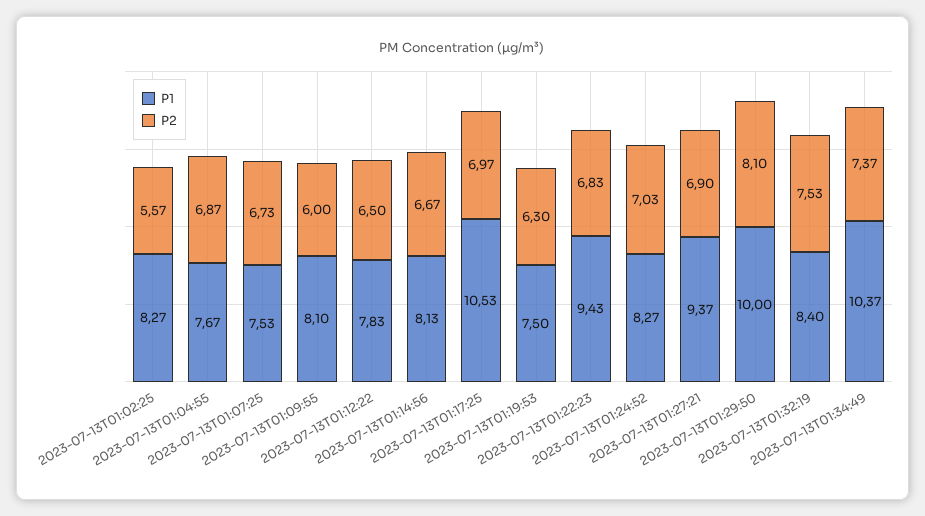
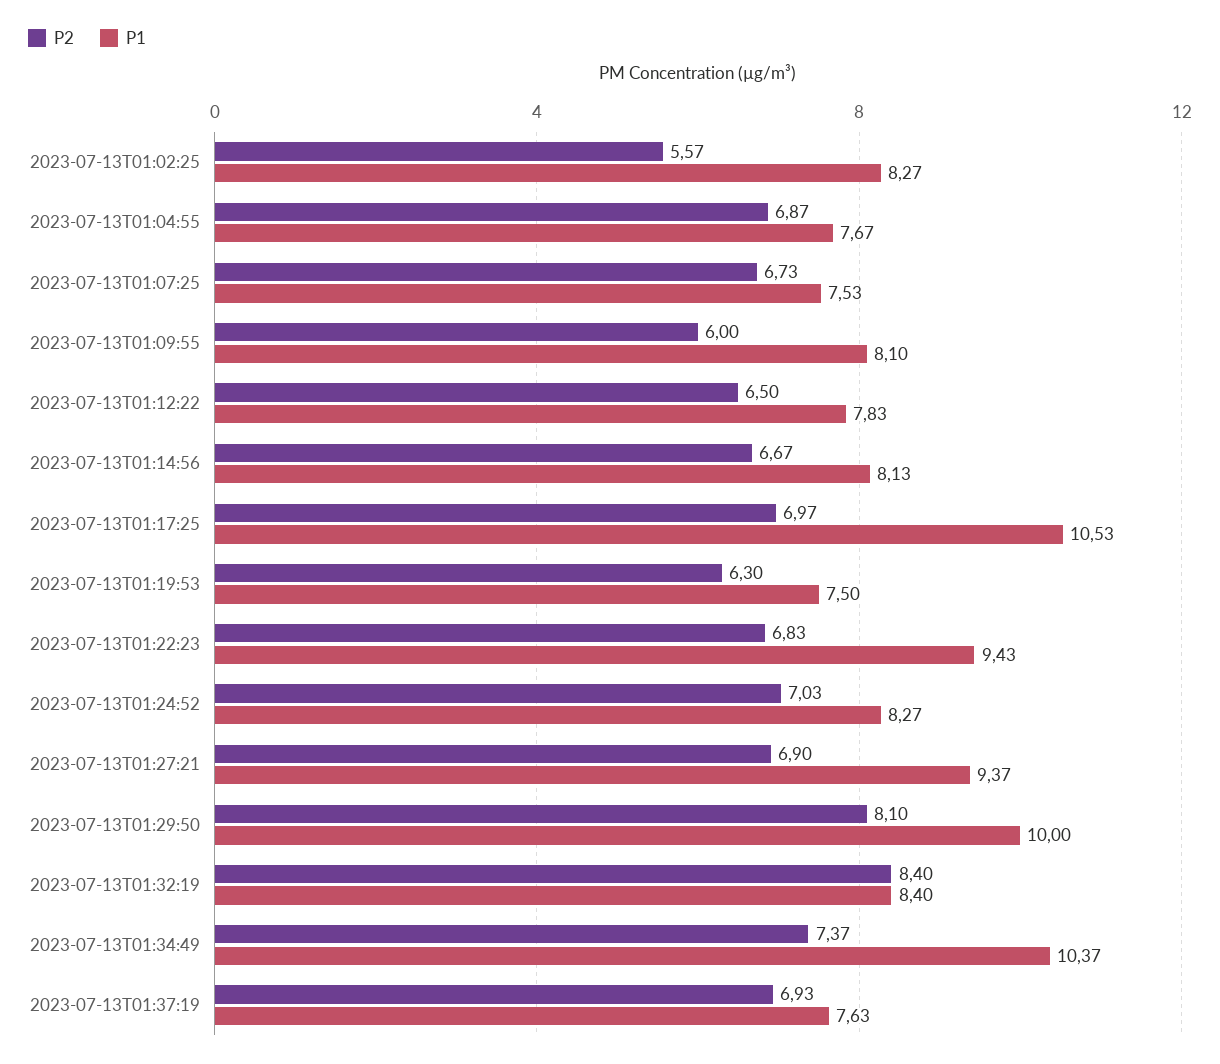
P2, 2023-07-13T01:32:19: 7.53 -> 8.4
P2, 2023-07-13T01:37:19: none -> 6.93
P1, 2023-07-13T01:37:19: none -> 7.63

